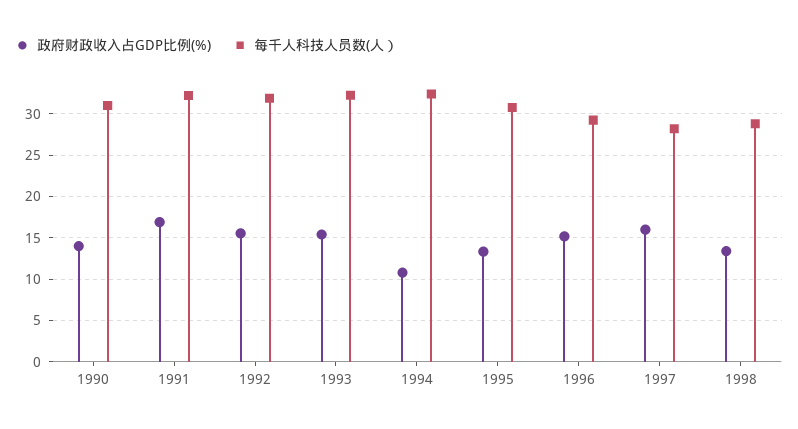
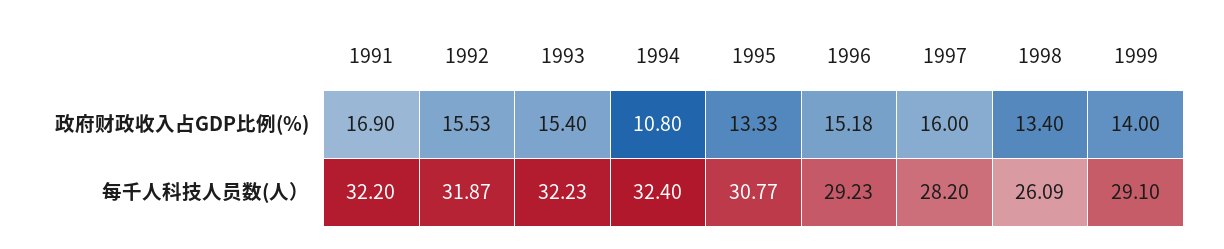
政府财政收入占GDP比例(%), 1990: 14 -> none
每千人科技人员数(人）, 1990: 31 -> none
每千人科技人员数(人）, 1998: 29 -> 26.09
政府财政收入占GDP比例(%), 1999: none -> 14
每千人科技人员数(人）, 1999: none -> 29.1

